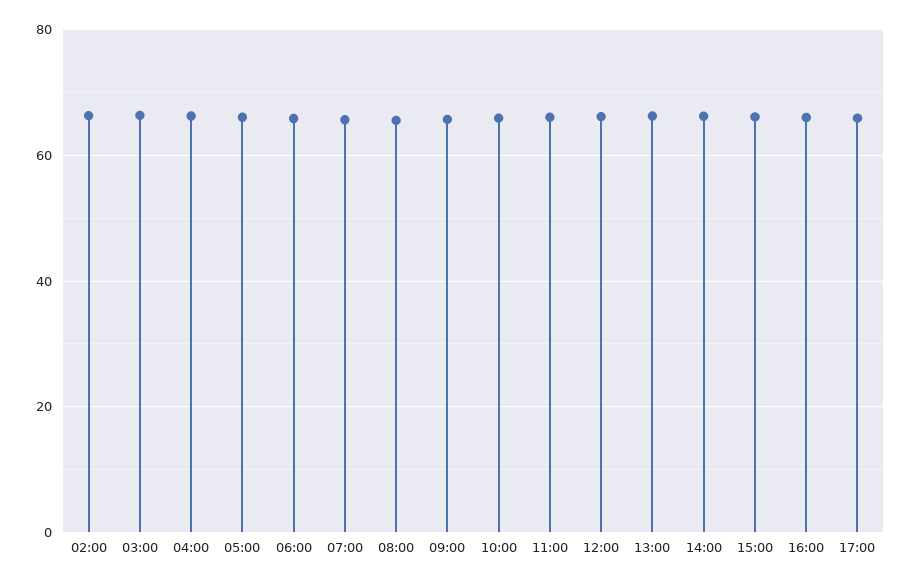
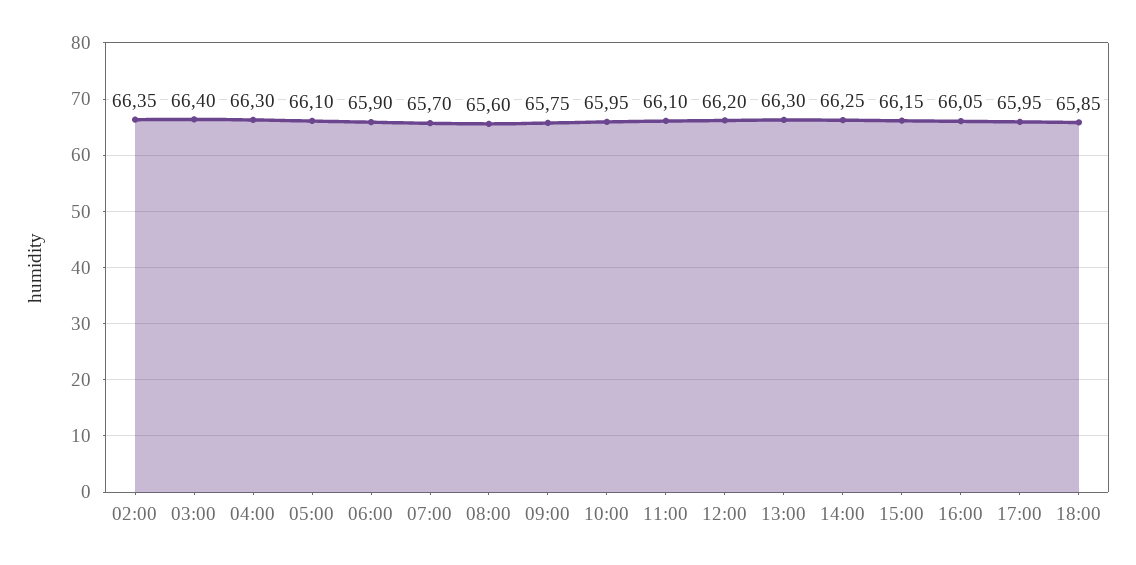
18:00: none -> 65.85

